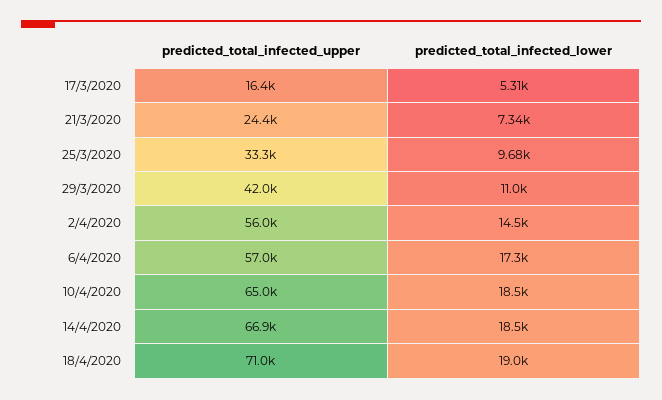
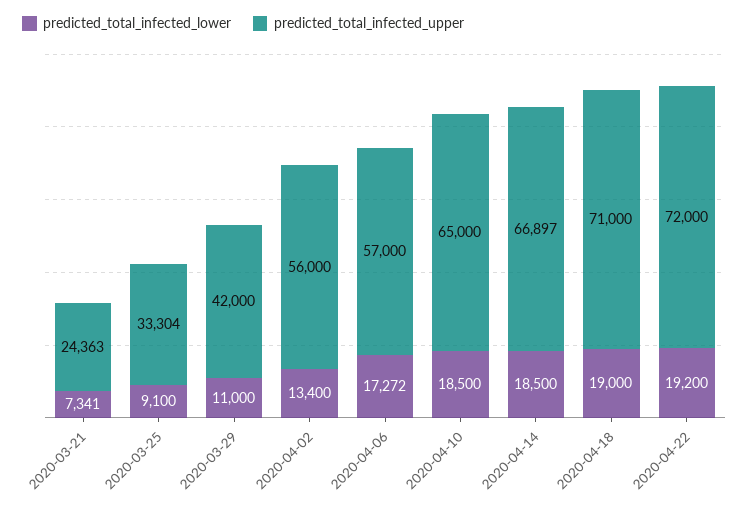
predicted_total_infected_upper, 17/3/2020: 16400 -> none
predicted_total_infected_lower, 17/3/2020: 5310 -> none
predicted_total_infected_lower, 25/3/2020: 9680 -> 9100
predicted_total_infected_lower, 2/4/2020: 14500 -> 13400
predicted_total_infected_lower, 2020-04-22: none -> 19200
predicted_total_infected_upper, 2020-04-22: none -> 72000

